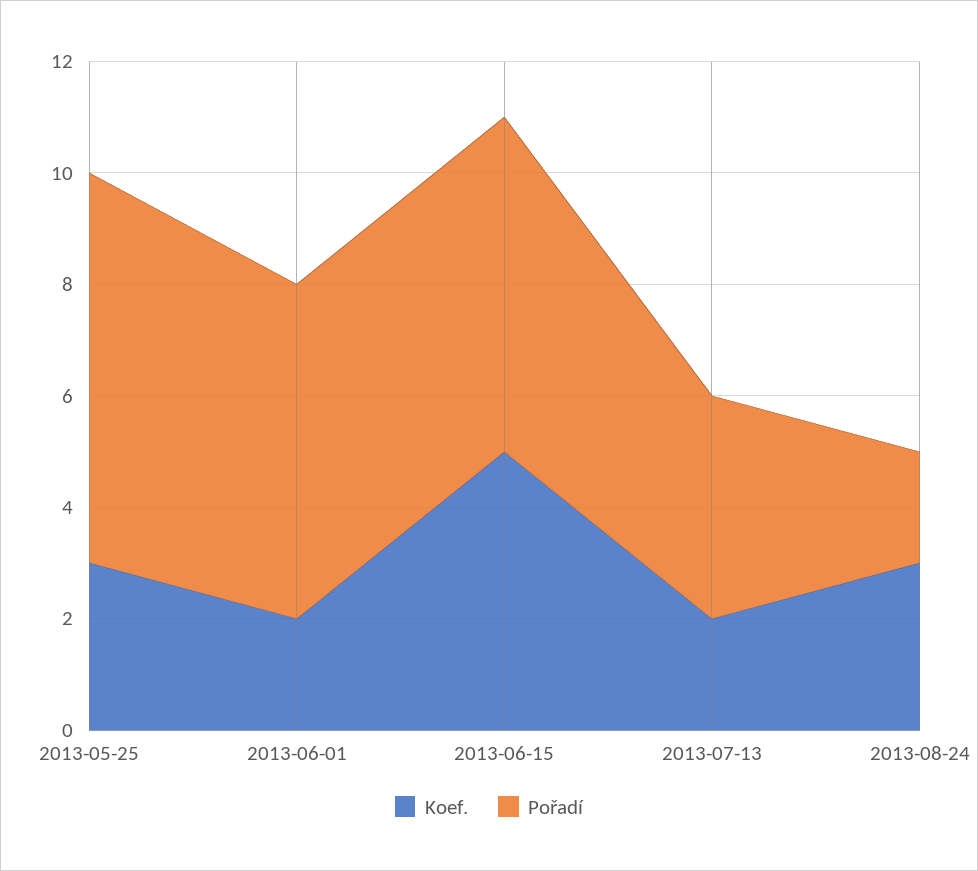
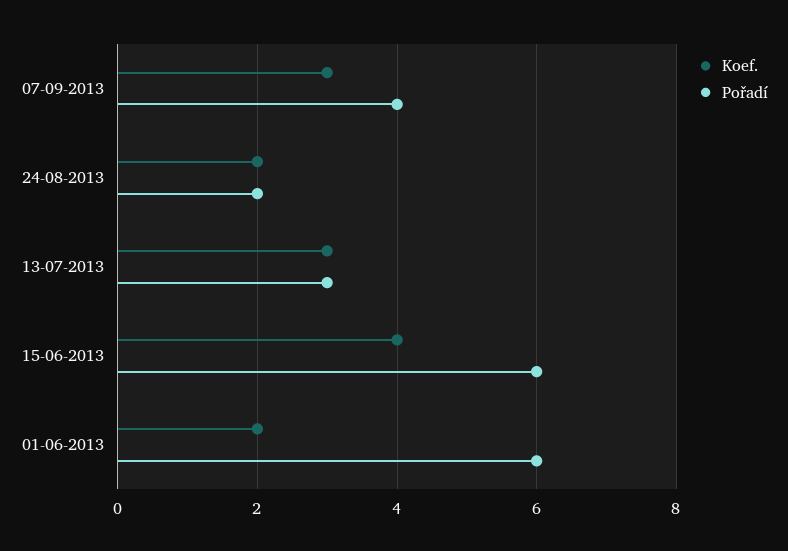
Koef., 2013-05-25: 3 -> none
Pořadí, 2013-05-25: 7 -> none
Koef., 2013-06-15: 5 -> 4
Koef., 2013-07-13: 2 -> 3
Pořadí, 2013-07-13: 4 -> 3
Koef., 2013-08-24: 3 -> 2
Koef., 07-09-2013: none -> 3
Pořadí, 07-09-2013: none -> 4

